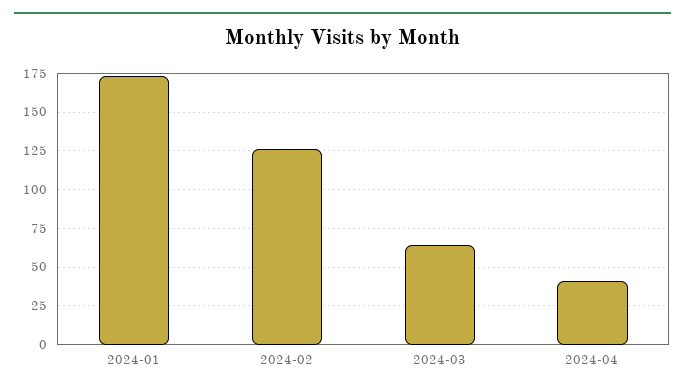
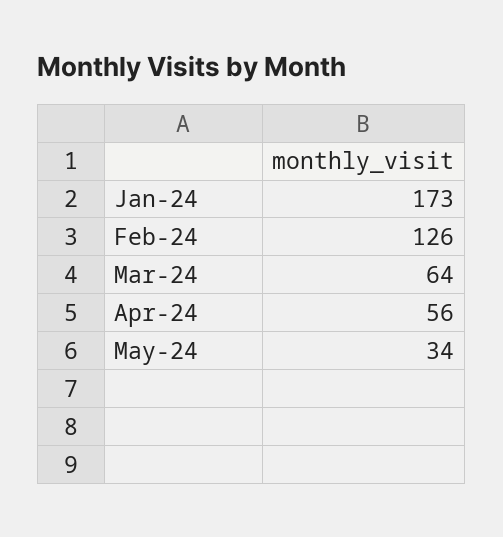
2024-04: 40 -> 56
May-24: none -> 34

